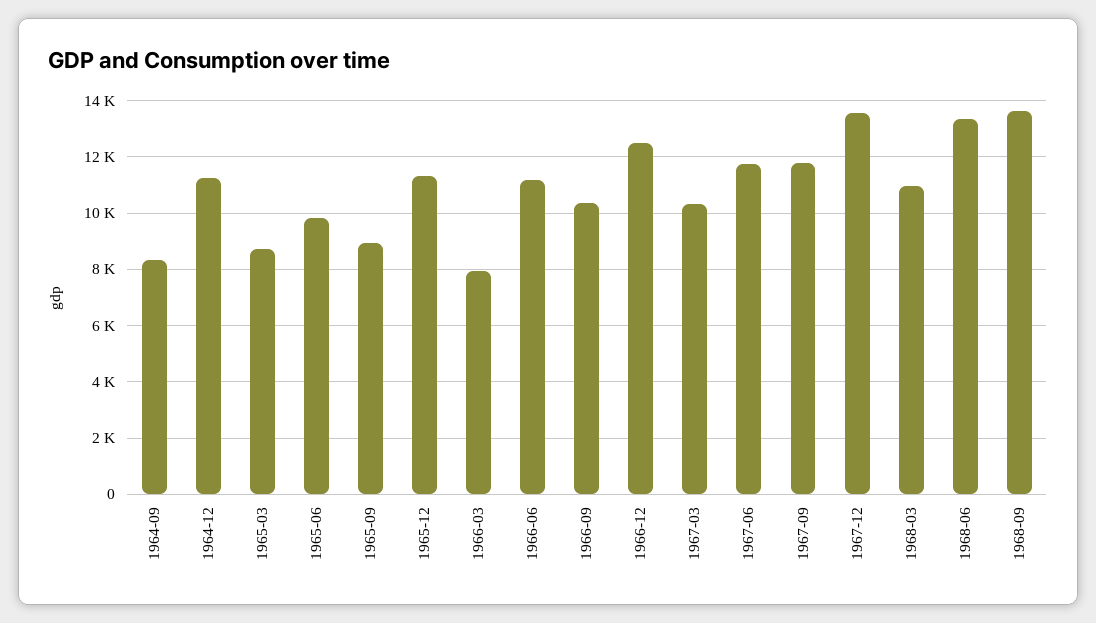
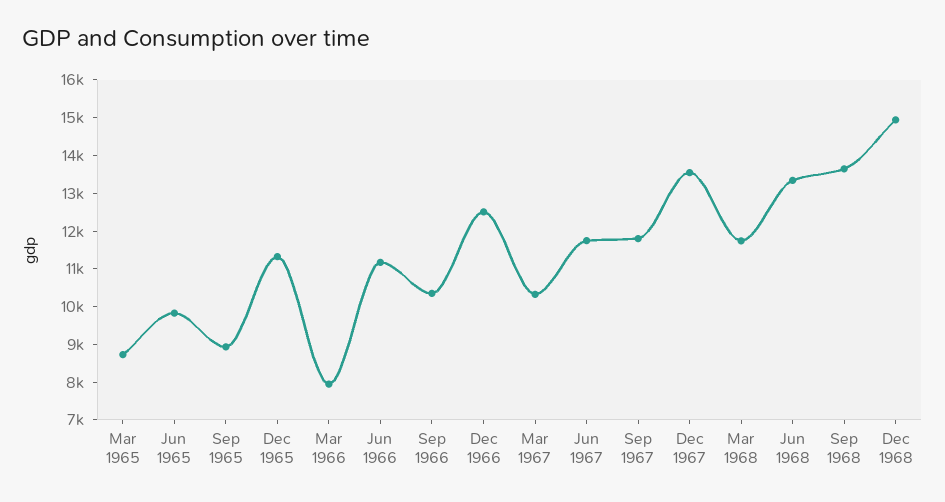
1964-09: 8250 -> none
1964-12: 11250 -> none
1968-03: 11000 -> 11750
Dec 1968: none -> 15000

